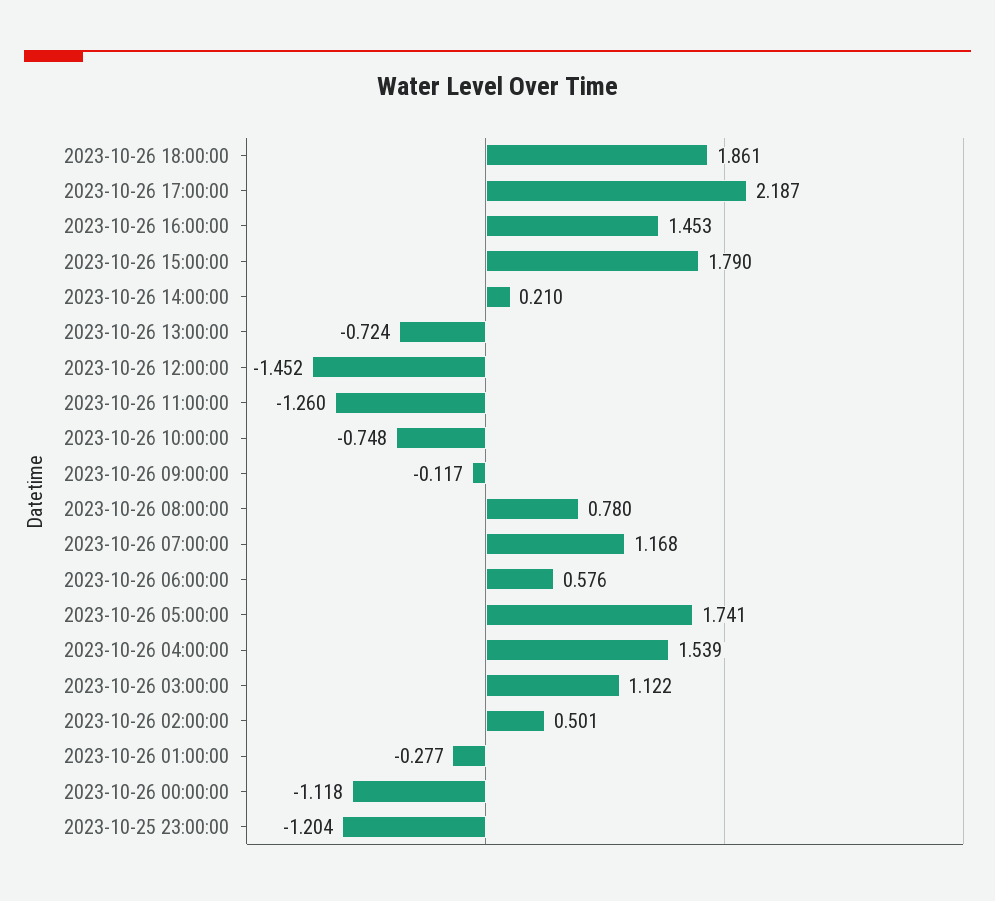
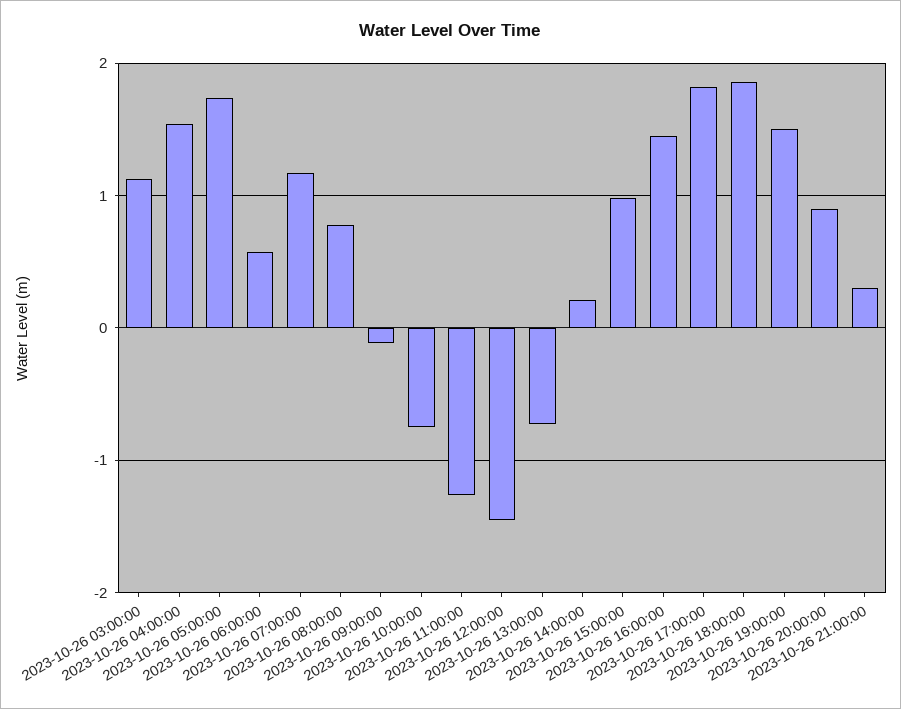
2023-10-26 17:00:00: 2.187 -> 1.8
2023-10-26 15:00:00: 1.79 -> 1
2023-10-26 02:00:00: 0.501 -> none
2023-10-26 01:00:00: -0.277 -> none
2023-10-26 00:00:00: -1.118 -> none
2023-10-25 23:00:00: -1.204 -> none
2023-10-26 19:00:00: none -> 1.5
2023-10-26 20:00:00: none -> 0.9
2023-10-26 21:00:00: none -> 0.3

